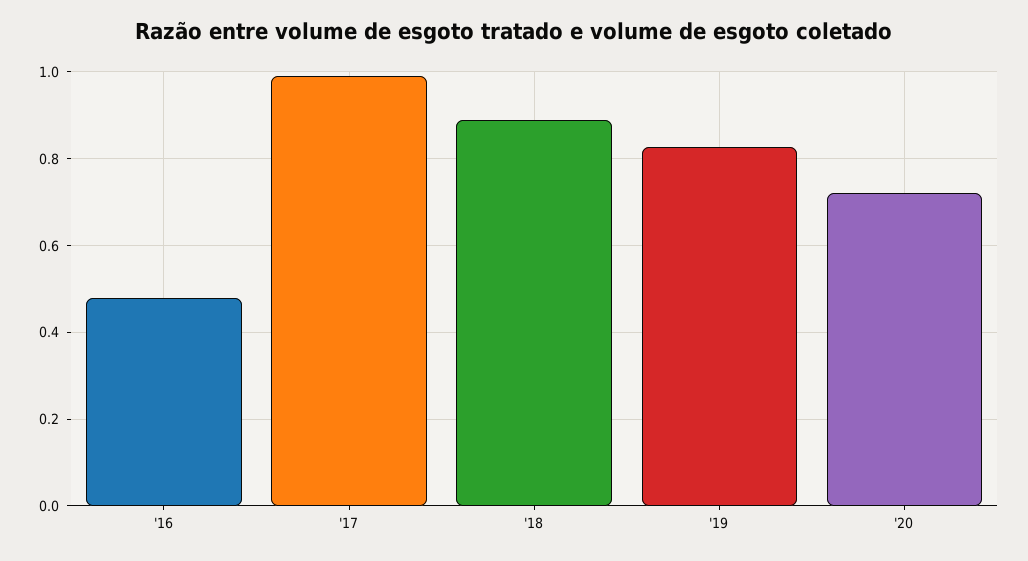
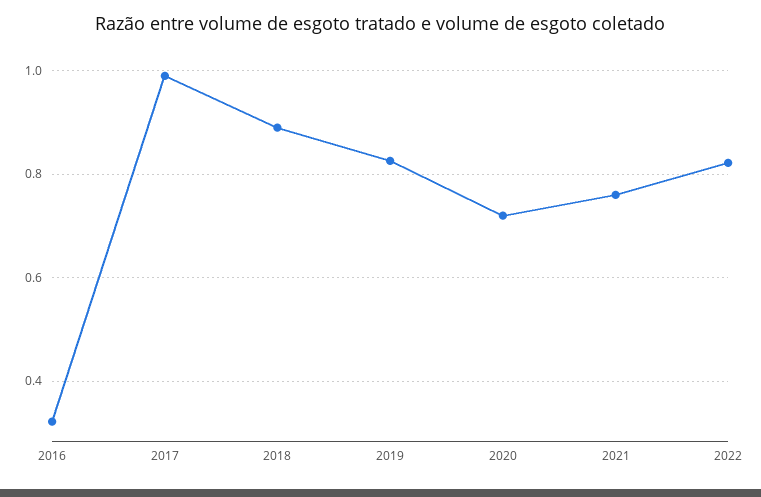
'16: 0.48 -> 0.32
2021: none -> 0.76
2022: none -> 0.82

